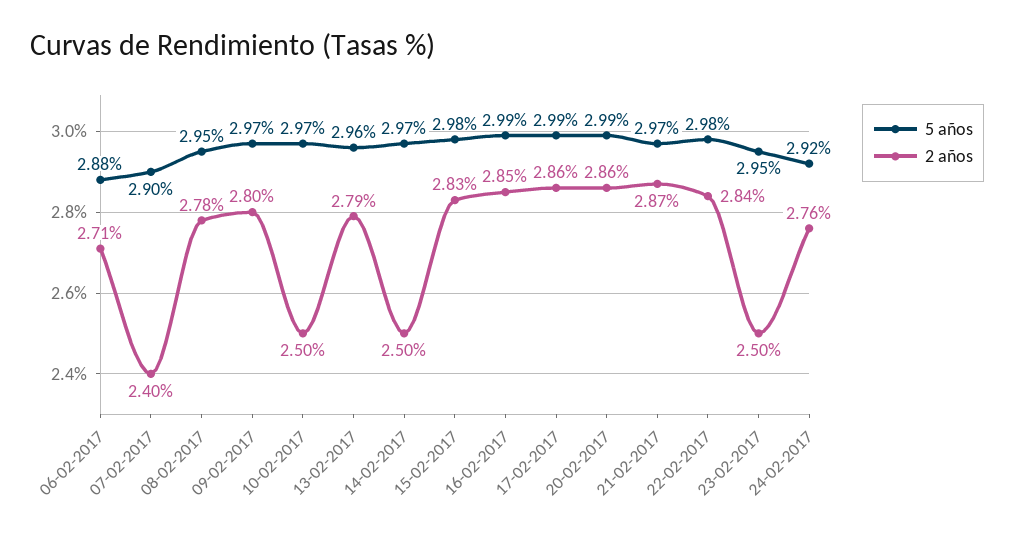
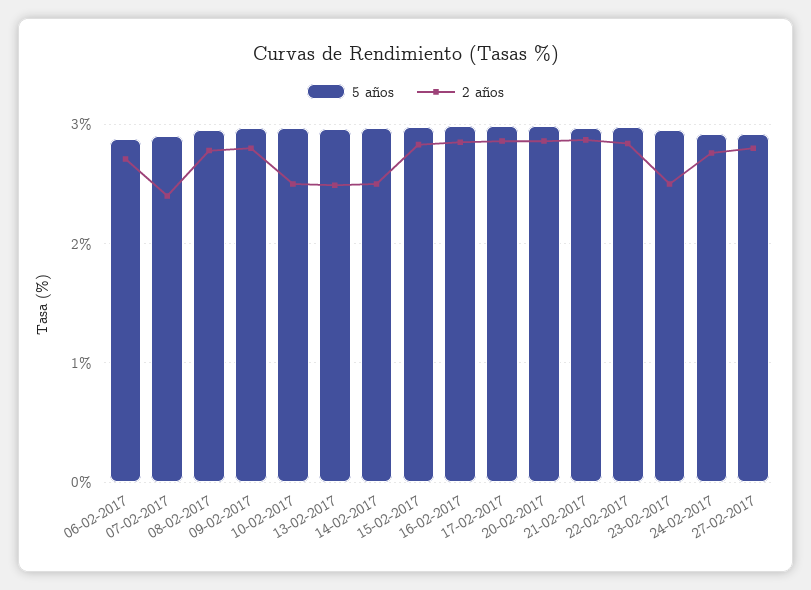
2 años, 13-02-2017: 2.79 -> 2.5
5 años, 27-02-2017: none -> 2.9
2 años, 27-02-2017: none -> 2.8

